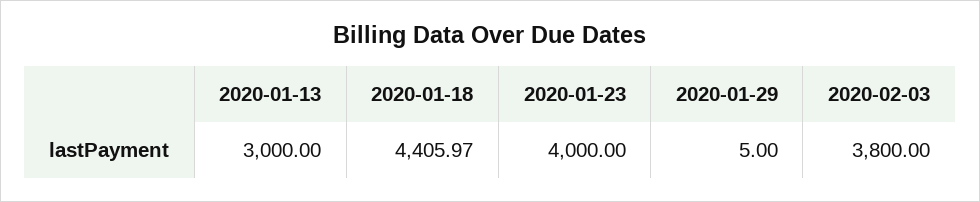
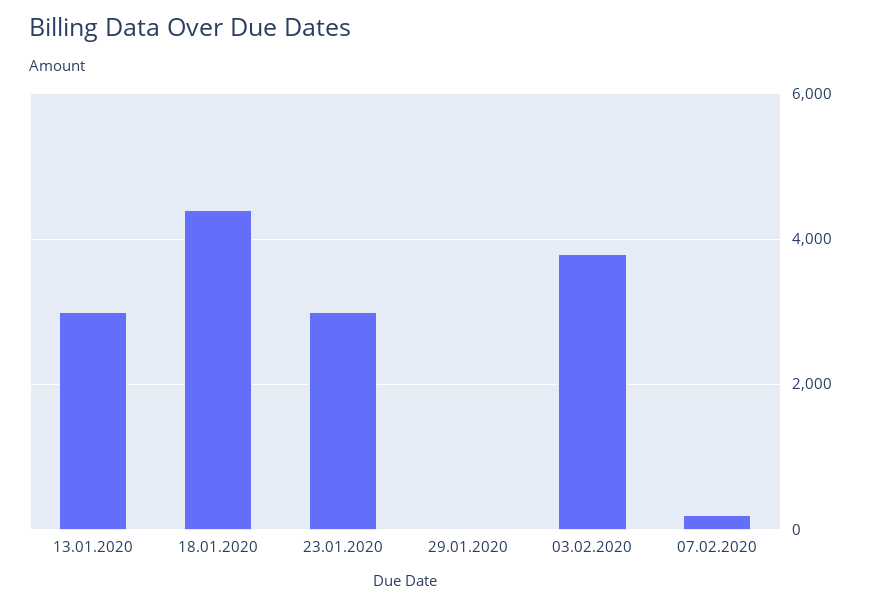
2020-01-23: 4000 -> 3000
07.02.2020: none -> 200

